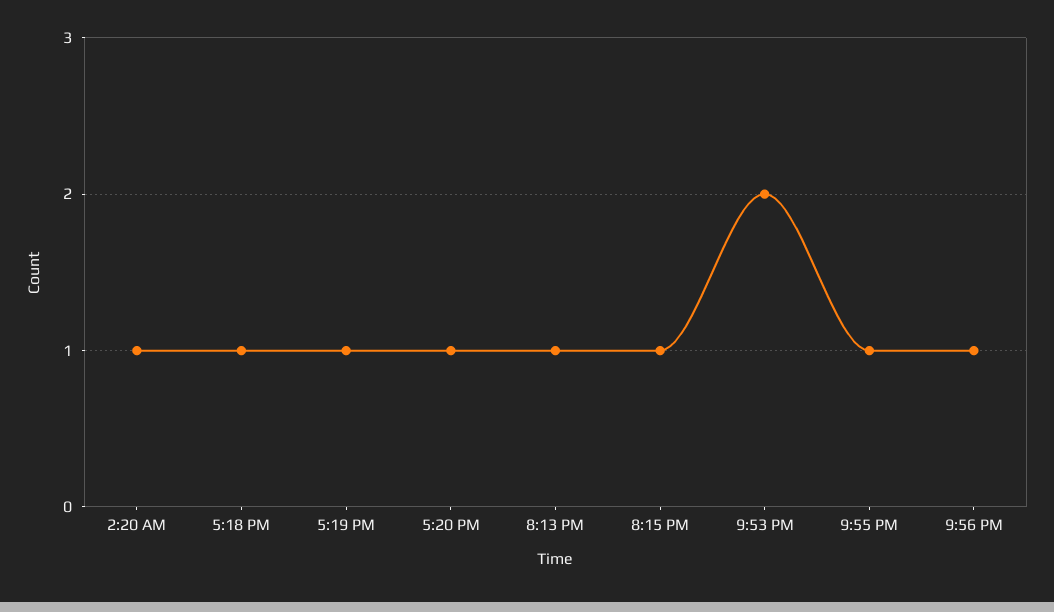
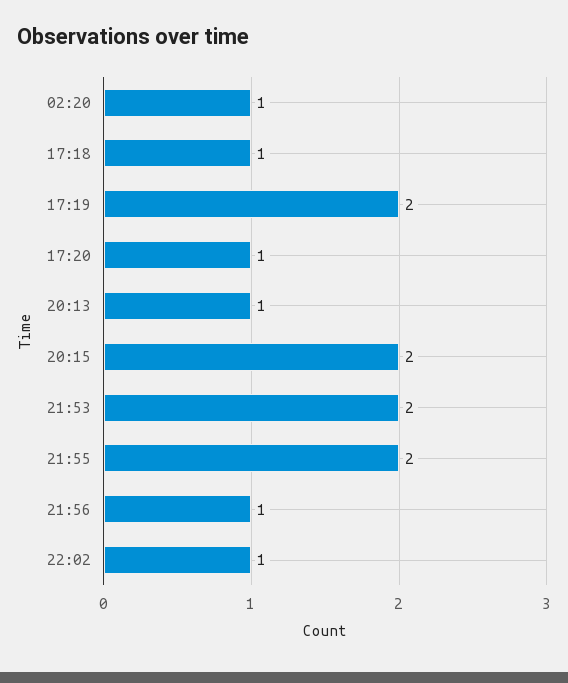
5:19 PM: 1 -> 2
8:15 PM: 1 -> 2
9:55 PM: 1 -> 2
22:02: none -> 1

